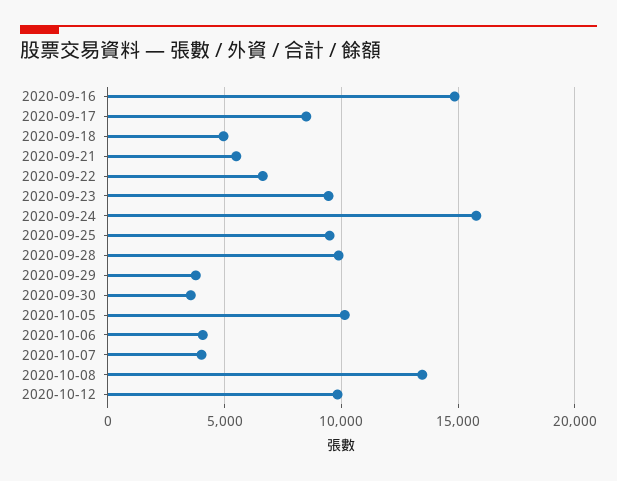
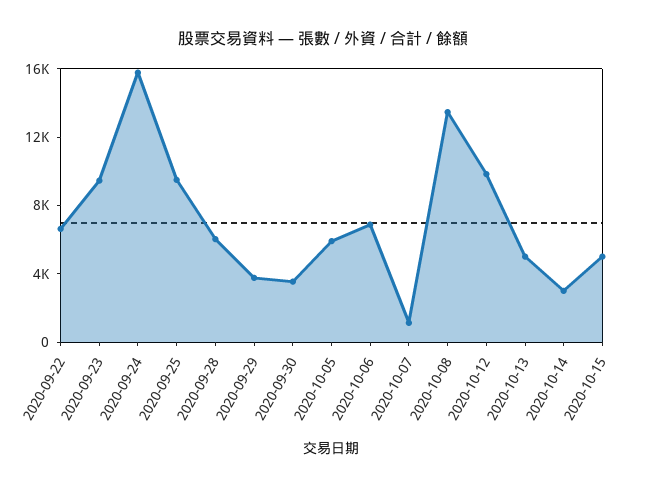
2020-09-16: 15000 -> none
2020-09-17: 8500 -> none
2020-09-18: 5000 -> none
2020-09-21: 5500 -> none
2020-09-28: 10000 -> 6000
2020-10-05: 10000 -> 6000
2020-10-06: 4000 -> 7000
2020-10-07: 4000 -> 1000
2020-10-13: none -> 5000
2020-10-14: none -> 3000
2020-10-15: none -> 5000

